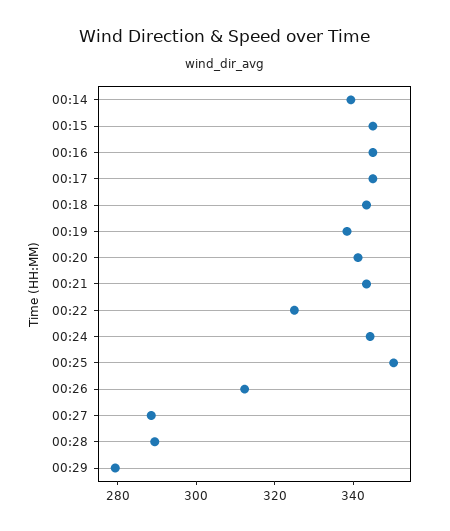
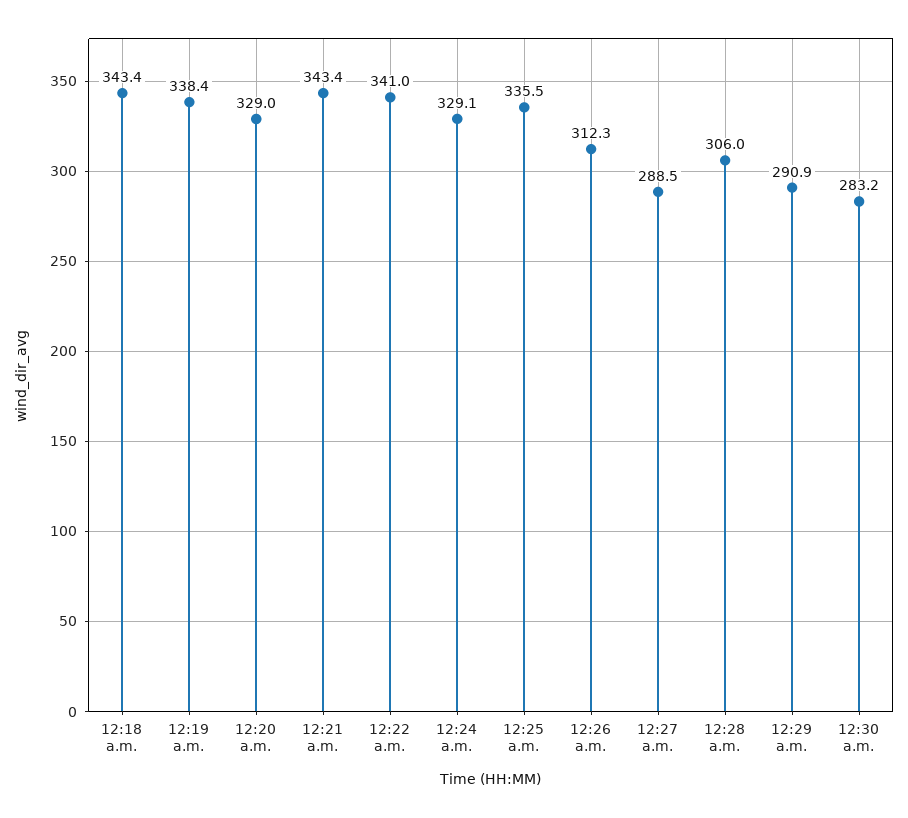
00:14: 340 -> none
00:15: 345 -> none
00:16: 345 -> none
00:17: 345 -> none
00:20: 340 -> 329
00:22: 325 -> 341
00:24: 345 -> 329.1
00:25: 350 -> 335.5
00:28: 290 -> 306
00:29: 280 -> 290.9
12:30 a.m.: none -> 283.2

